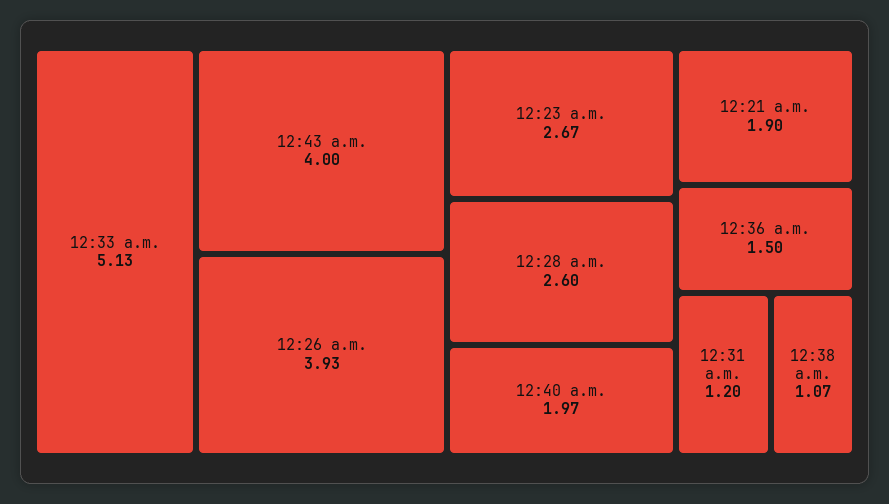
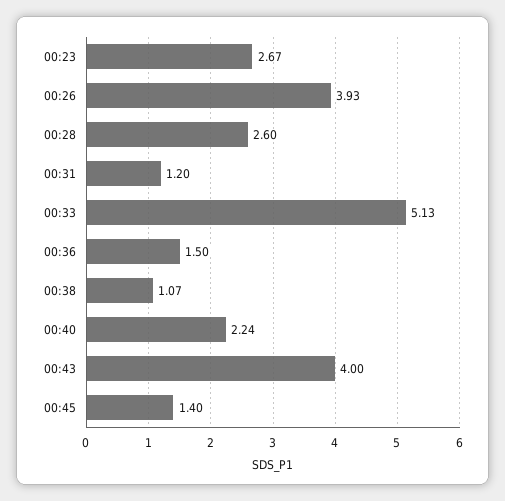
12:40 a.m.: 1.97 -> 2.24
12:21 a.m.: 1.9 -> none
00:45: none -> 1.4

